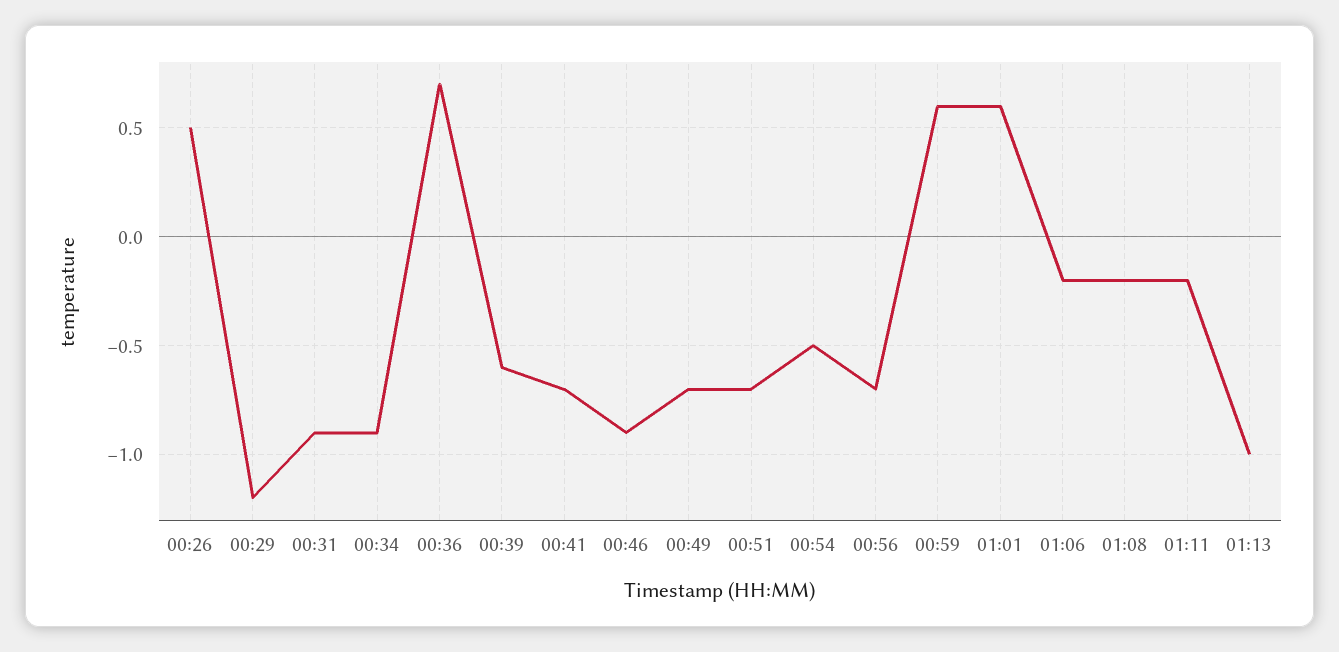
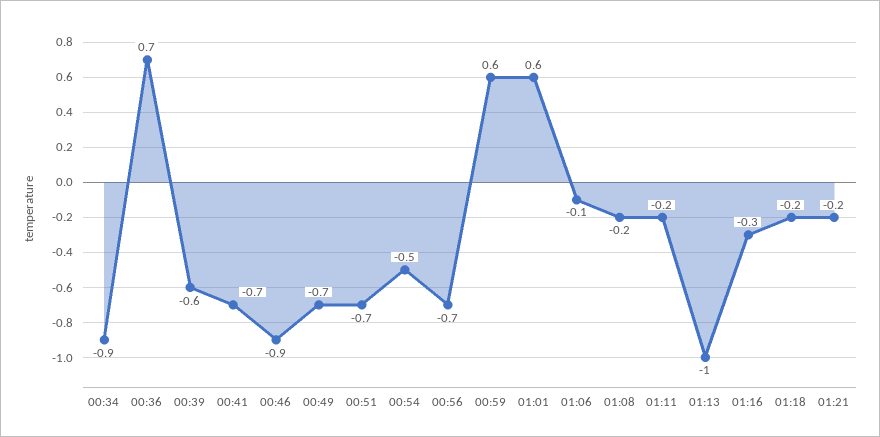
00:26: 0.5 -> none
00:29: -1.2 -> none
00:31: -0.9 -> none
01:06: -0.2 -> -0.1
01:16: none -> -0.3
01:18: none -> -0.2
01:21: none -> -0.2

